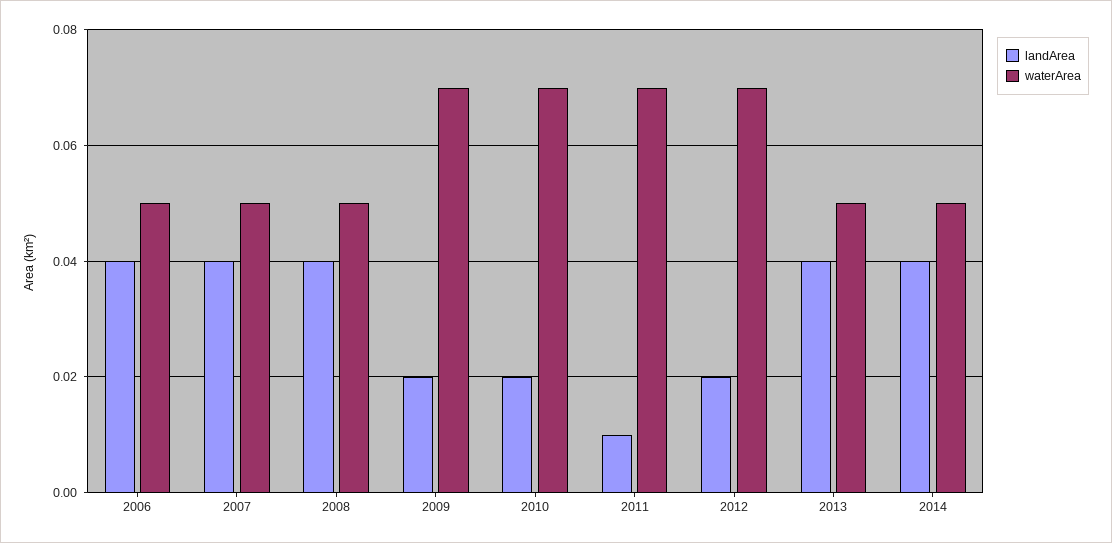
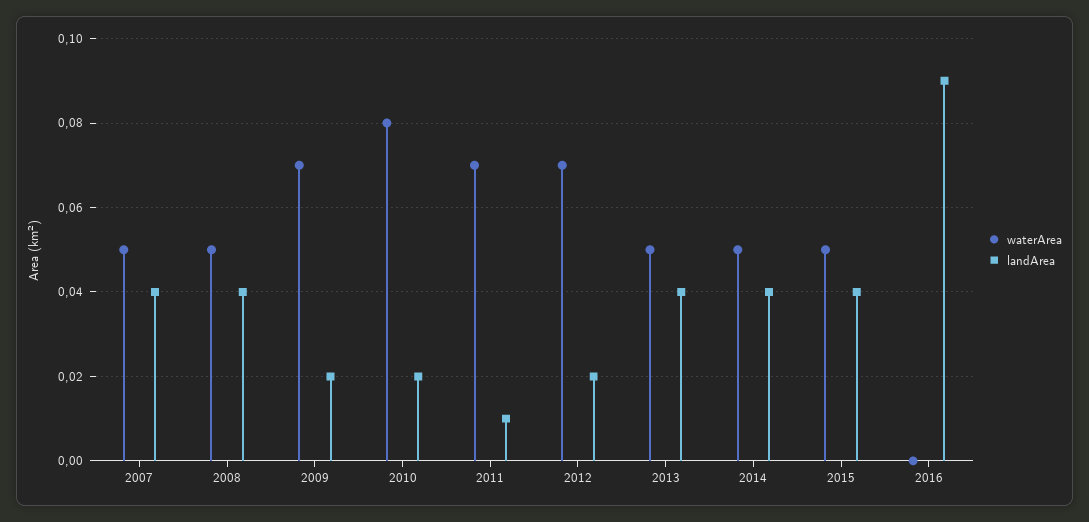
landArea, 2006: 0.04 -> none
waterArea, 2006: 0.05 -> none
waterArea, 2010: 0.07 -> 0.08
waterArea, 2015: none -> 0.05
landArea, 2015: none -> 0.04
waterArea, 2016: none -> 0
landArea, 2016: none -> 0.09

